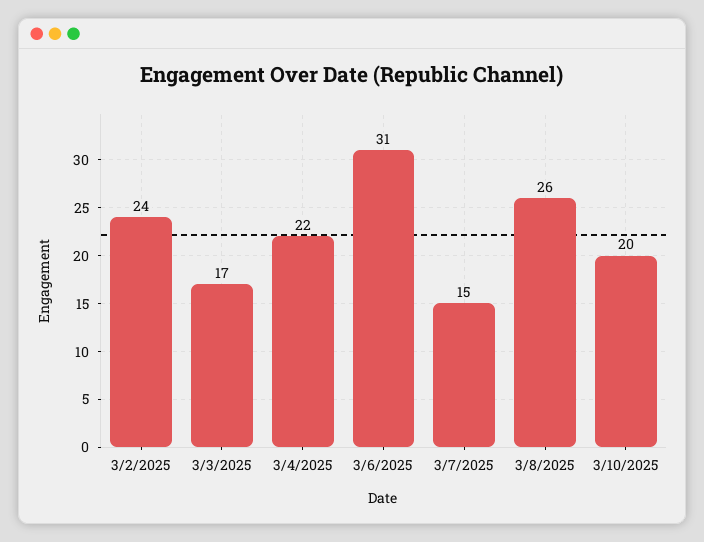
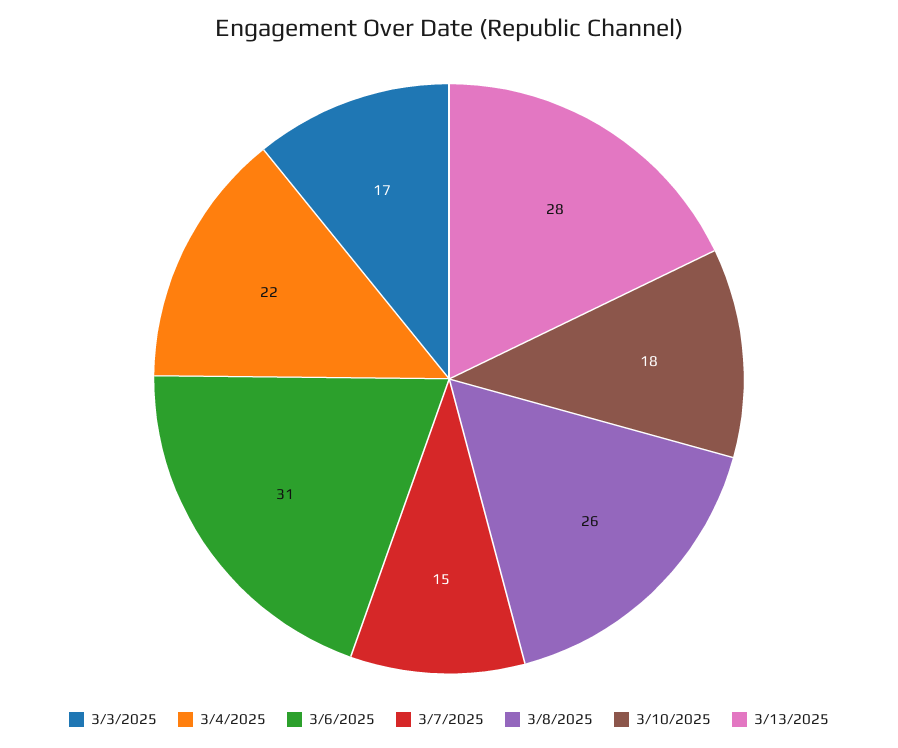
3/2/2025: 24 -> none
3/10/2025: 20 -> 18
3/13/2025: none -> 28

